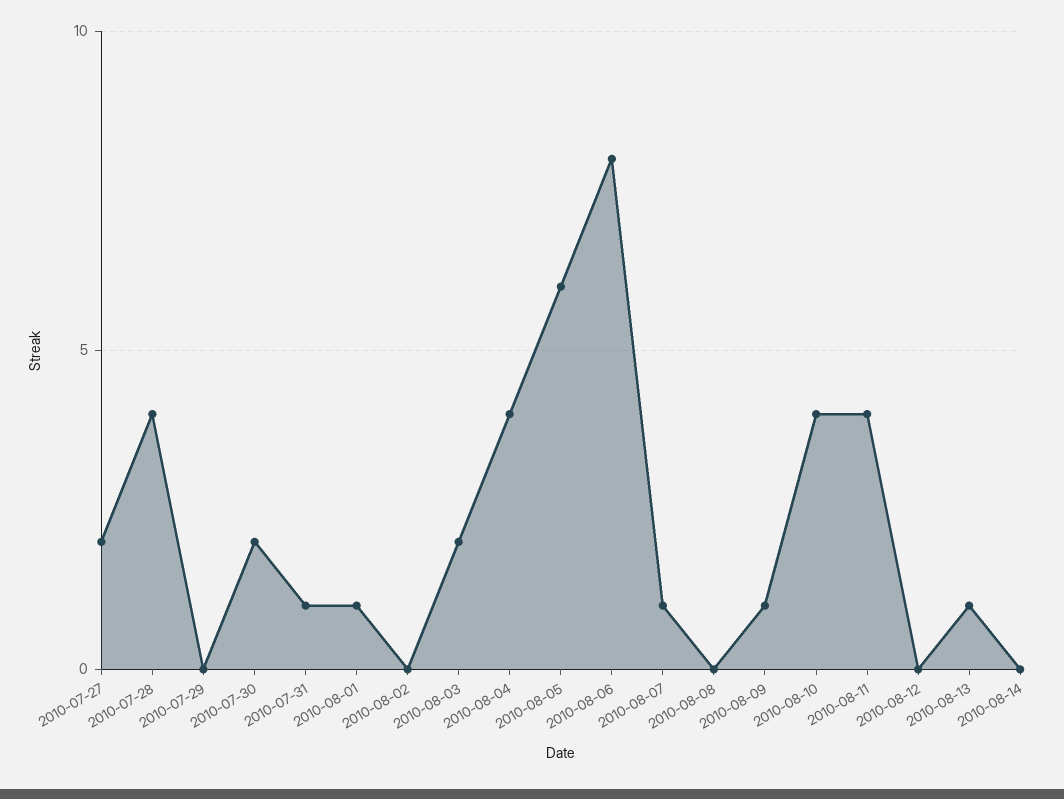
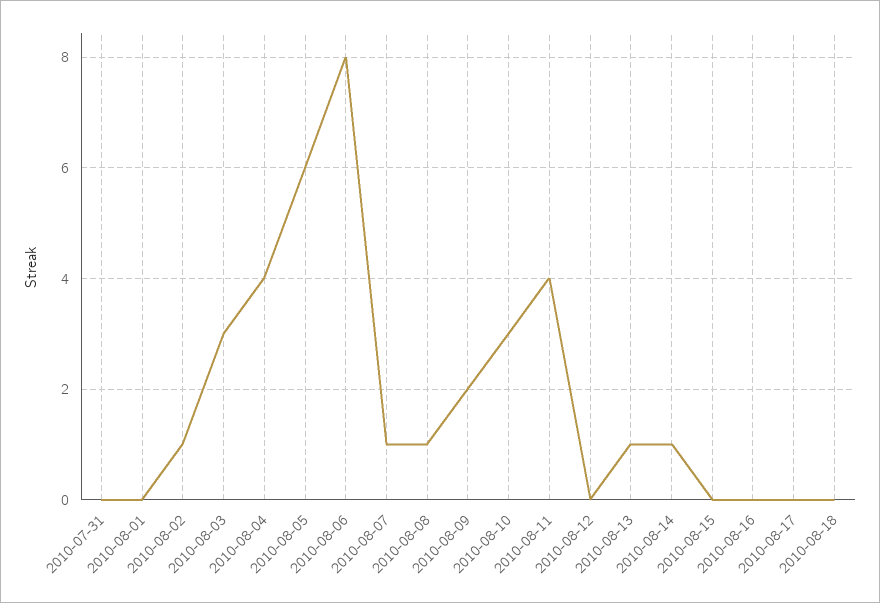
2010-07-27: 2 -> none
2010-07-28: 4 -> none
2010-07-29: 0 -> none
2010-07-30: 2 -> none
2010-07-31: 1 -> 0
2010-08-01: 1 -> 0
2010-08-02: 0 -> 1
2010-08-03: 2 -> 3
2010-08-08: 0 -> 1
2010-08-09: 1 -> 2
2010-08-10: 4 -> 3
2010-08-14: 0 -> 1
2010-08-15: none -> 0
2010-08-16: none -> 0
2010-08-17: none -> 0
2010-08-18: none -> 0

